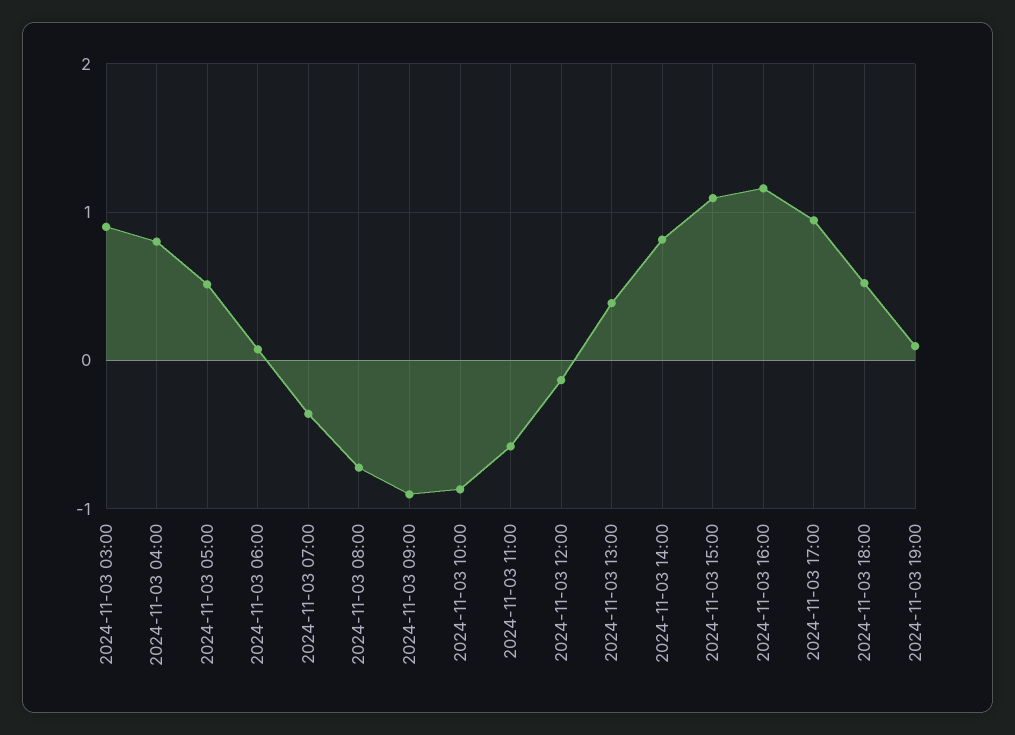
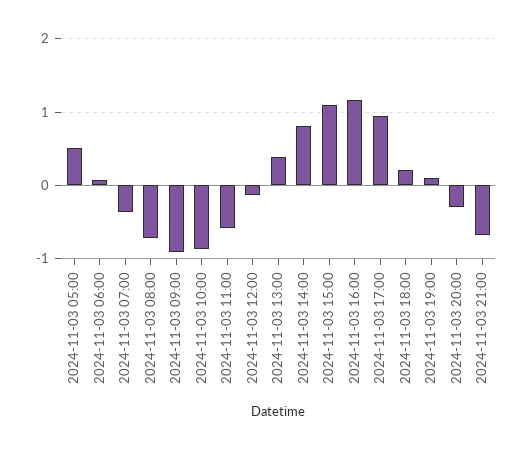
2024-11-03 03:00: 0.9 -> none
2024-11-03 04:00: 0.8 -> none
2024-11-03 18:00: 0.5 -> 0.2
2024-11-03 20:00: none -> -0.3
2024-11-03 21:00: none -> -0.7

